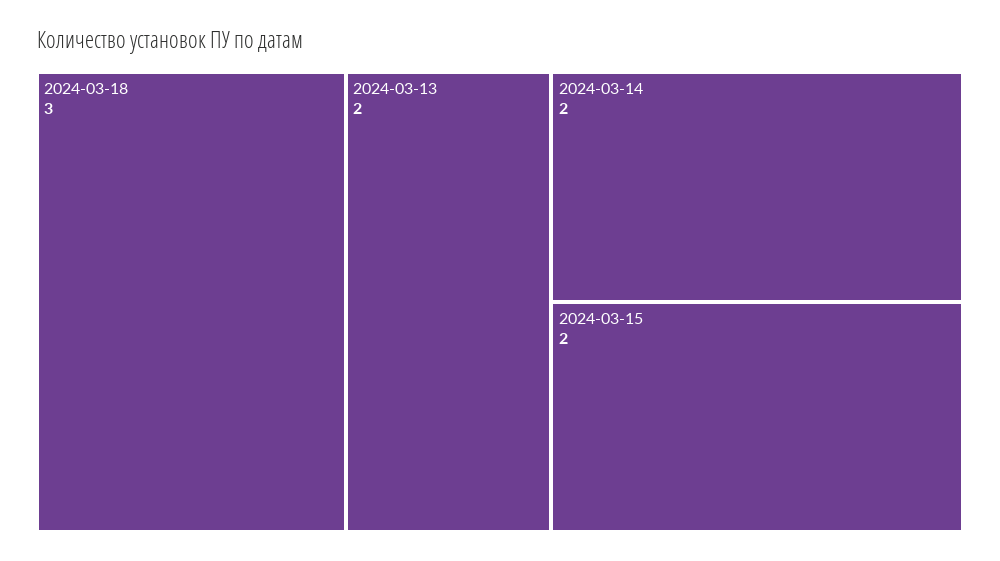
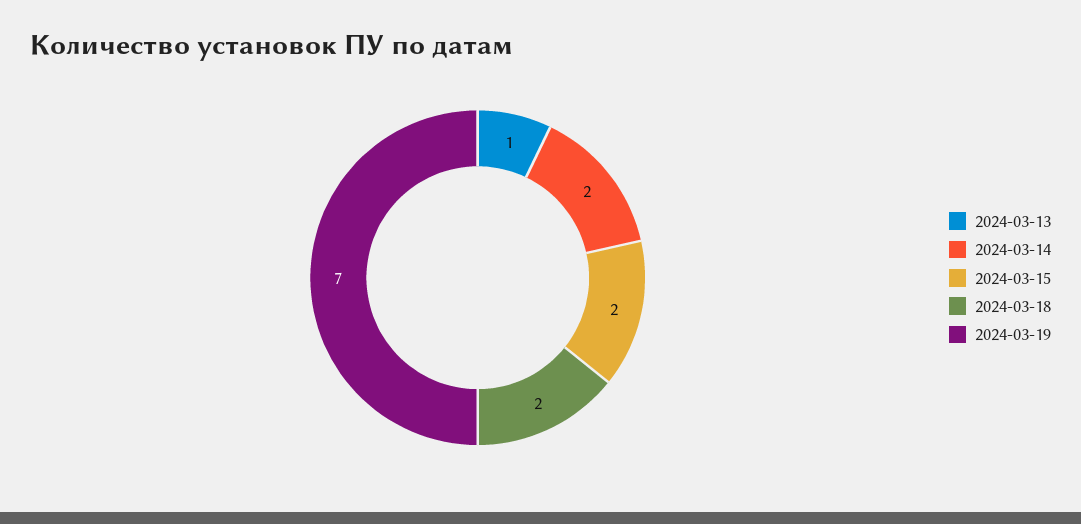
2024-03-18: 3 -> 2
2024-03-13: 2 -> 1
2024-03-19: none -> 7

